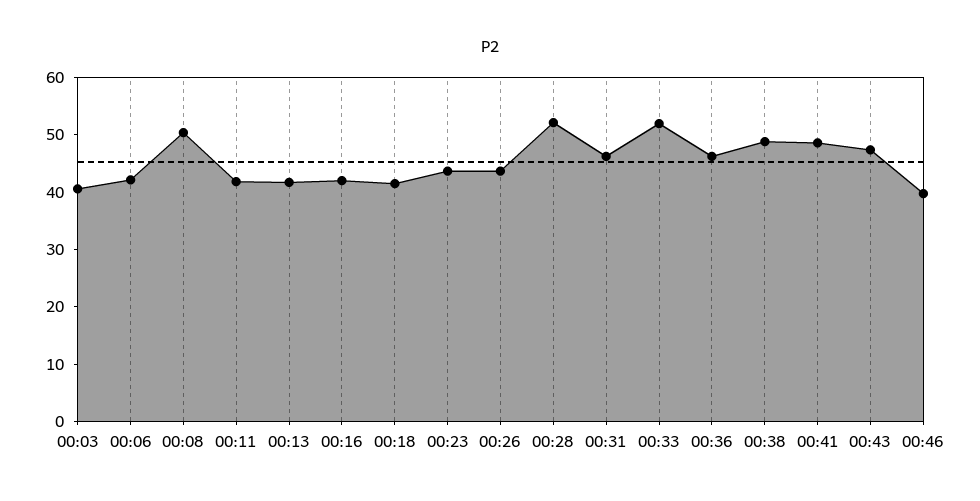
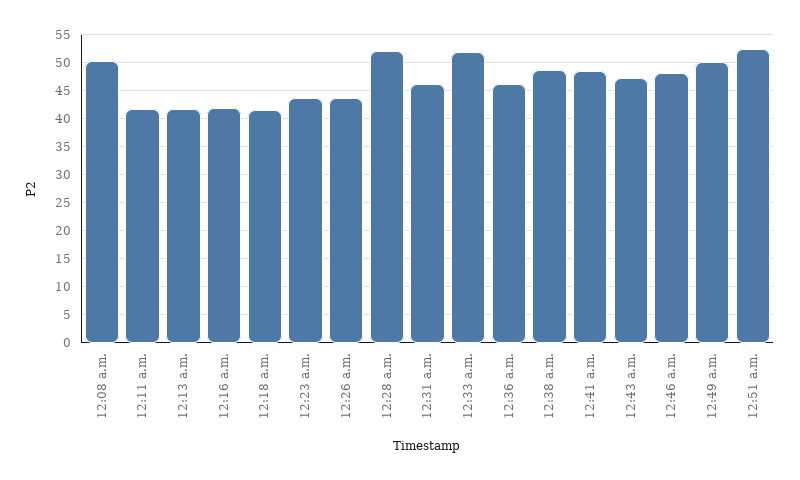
00:03: 40 -> none
00:06: 42 -> none
00:46: 40 -> 47.5
12:49 a.m.: none -> 50
12:51 a.m.: none -> 52.5

